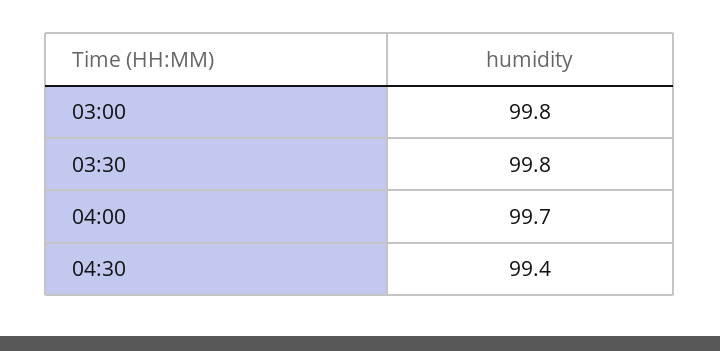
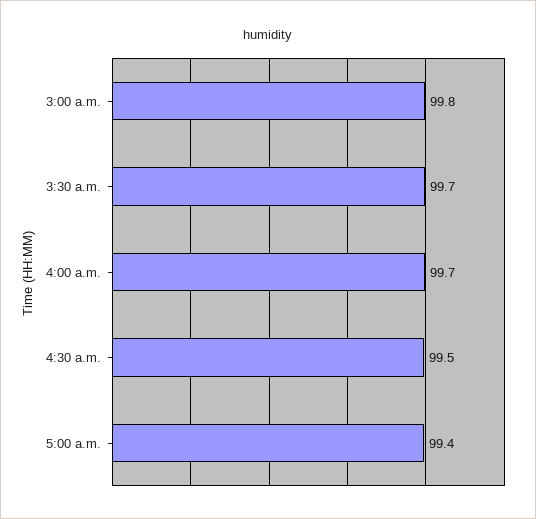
03:30: 99.8 -> 99.7
04:30: 99.4 -> 99.5
5:00 a.m.: none -> 99.4

